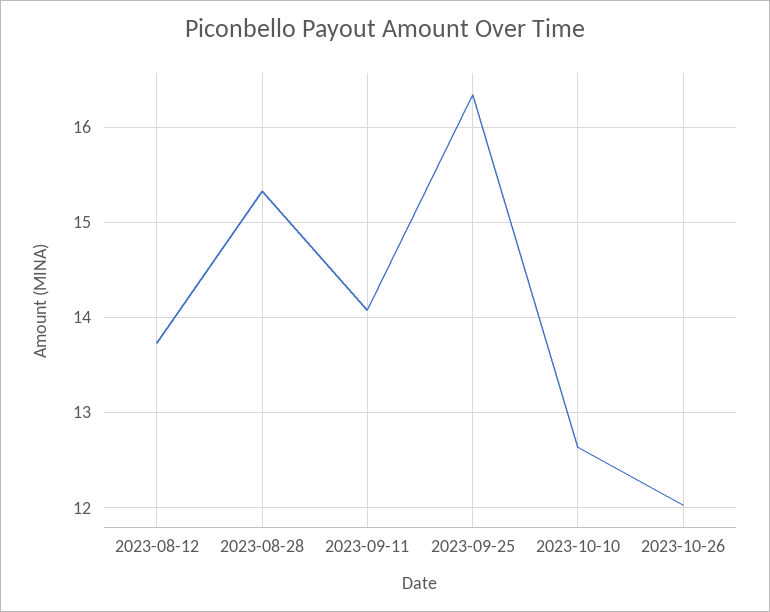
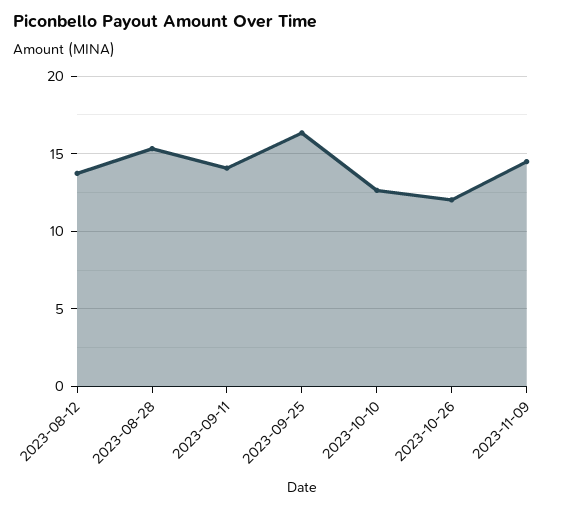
2023-11-09: none -> 14.5

